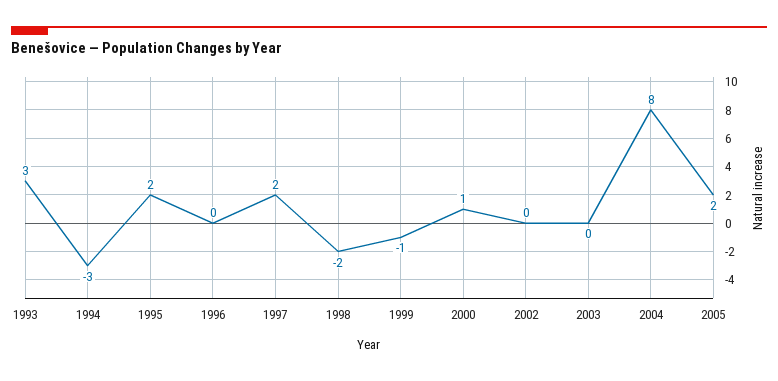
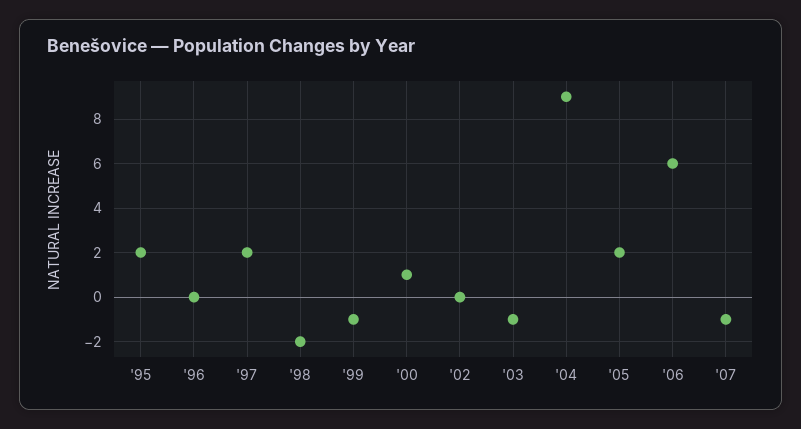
1993: 3 -> none
1994: -3 -> none
2003: 0 -> -1
2004: 8 -> 9
'06: none -> 6
'07: none -> -1

